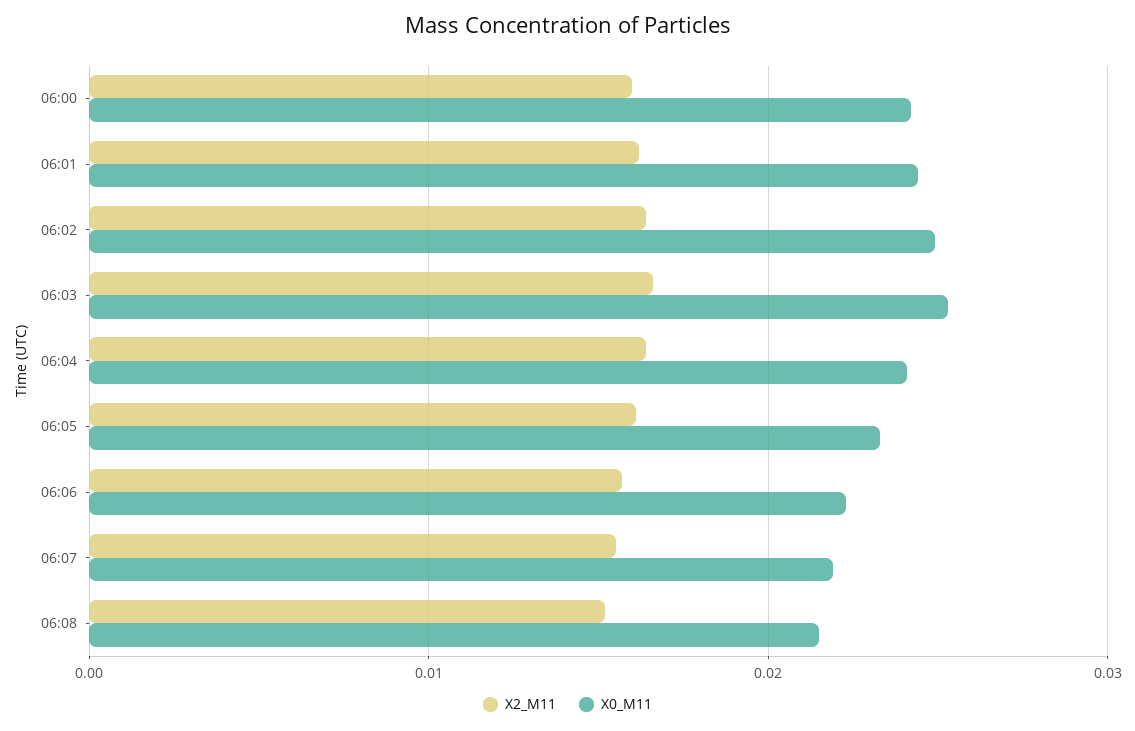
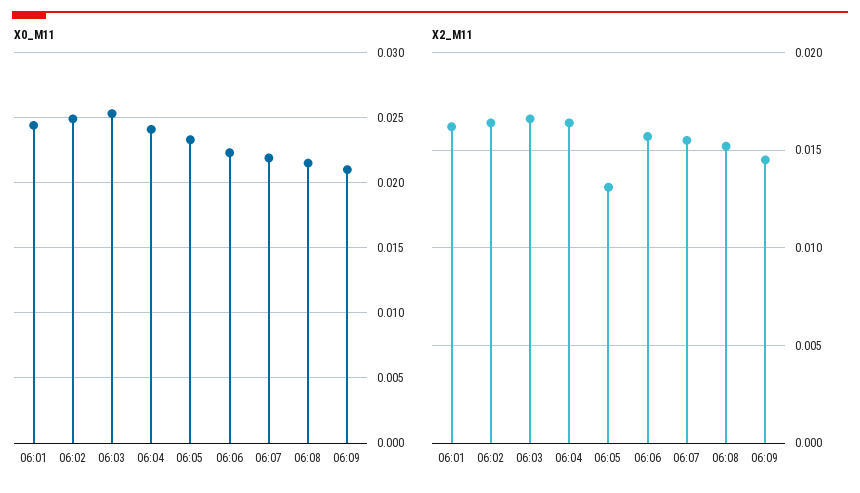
X2_M11, 06:00: 0.016 -> none
X0_M11, 06:00: 0.024 -> none
X2_M11, 06:05: 0.016 -> 0.013
X0_M11, 06:09: none -> 0.021
X2_M11, 06:09: none -> 0.0145

